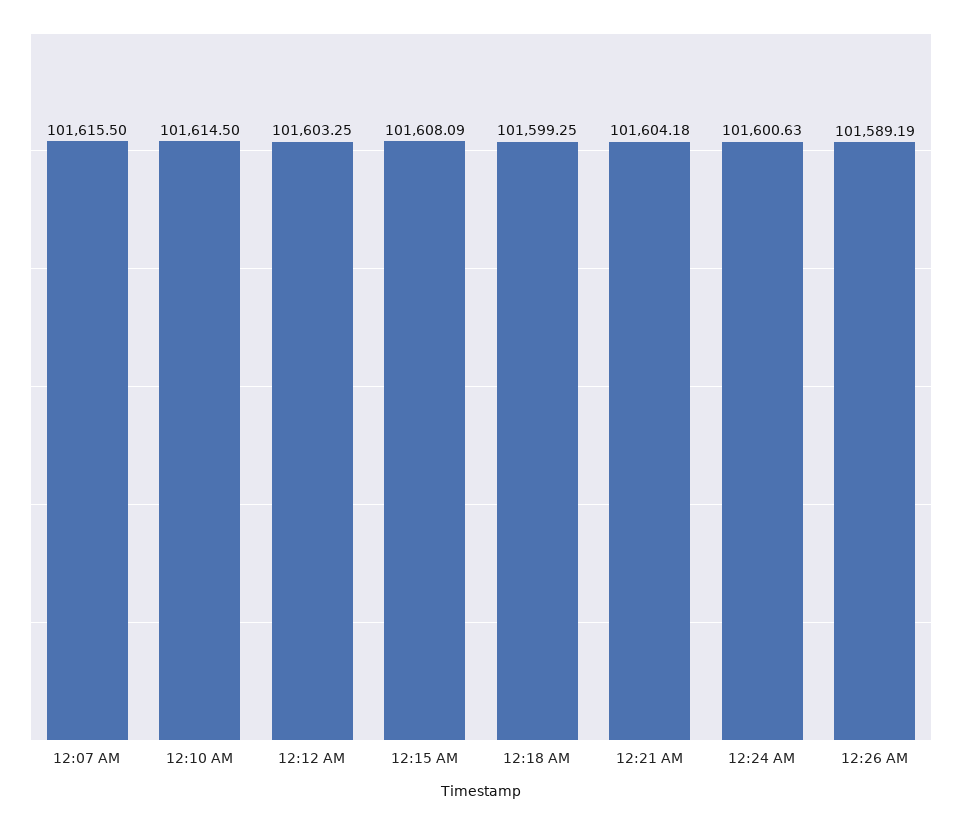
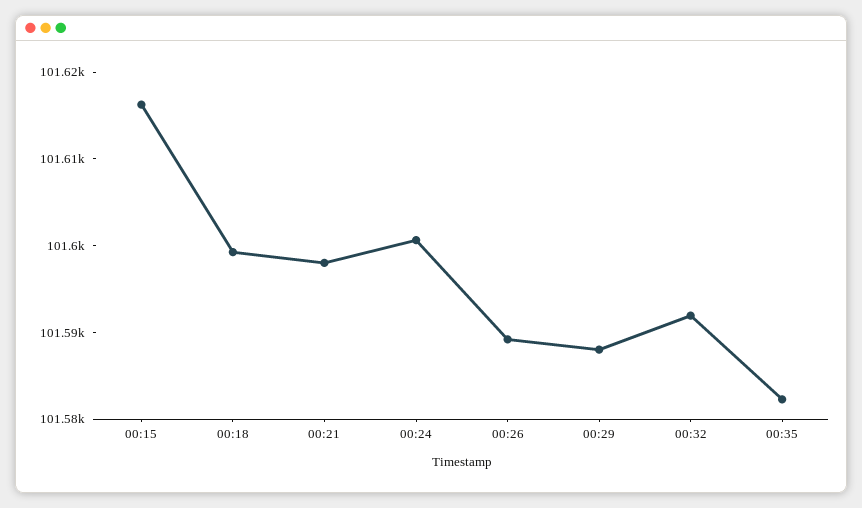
12:07 AM: 101615.5 -> none
12:10 AM: 101614.5 -> none
12:12 AM: 101603.25 -> none
12:15 AM: 101608.09 -> 101616
12:21 AM: 101604.18 -> 101598
00:29: none -> 101588
00:32: none -> 101592
00:35: none -> 101582

